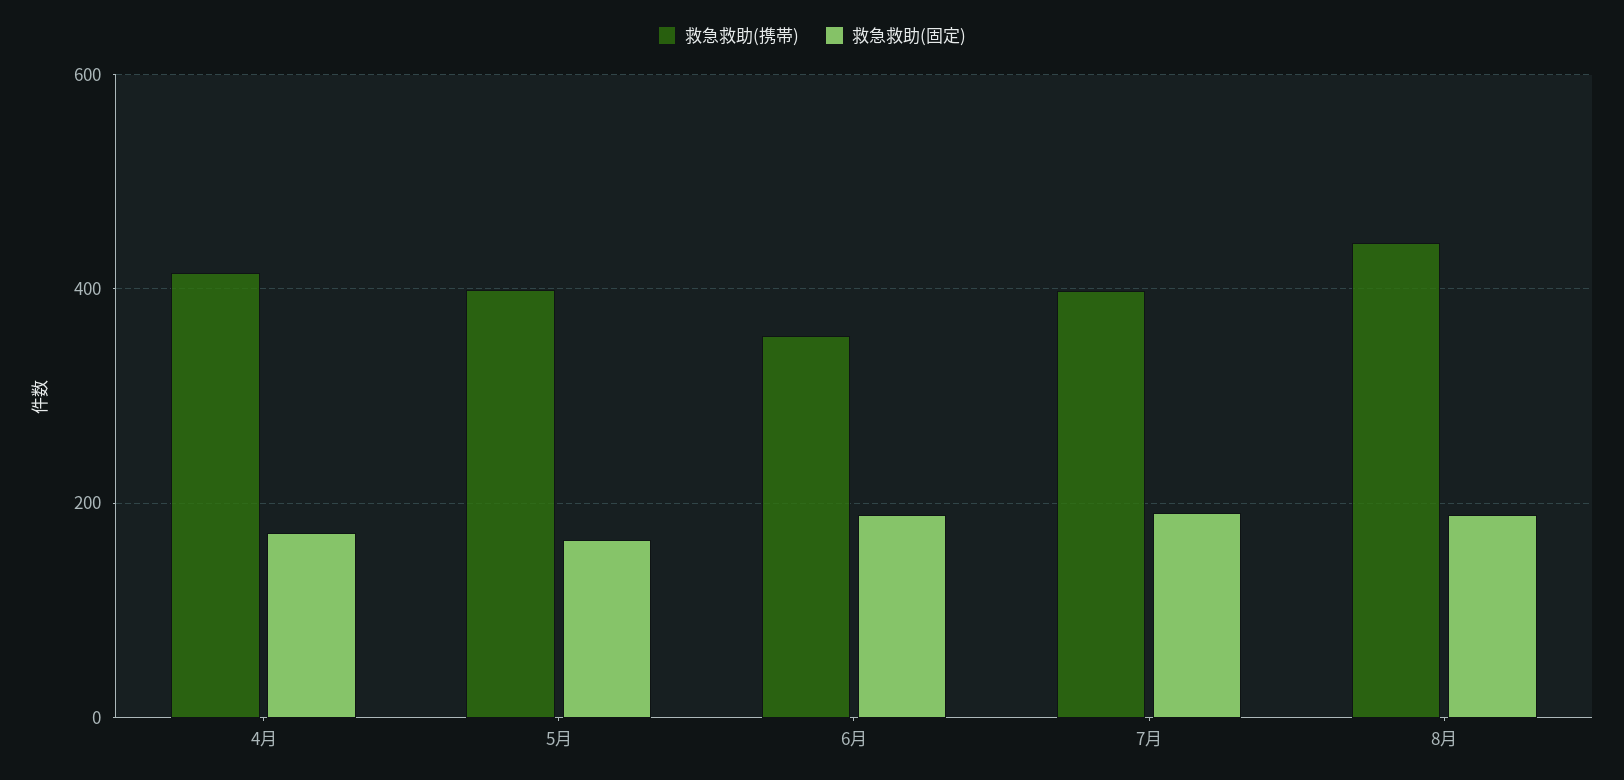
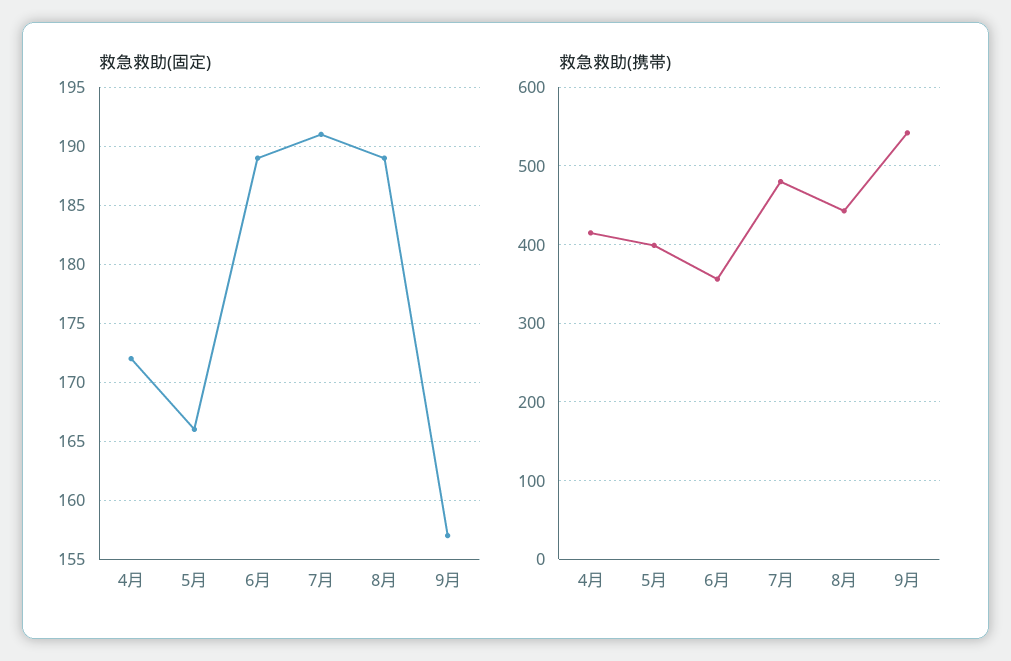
救急救助(携帯), 7月: 400 -> 480
救急救助(固定), 9月: none -> 157
救急救助(携帯), 9月: none -> 540

